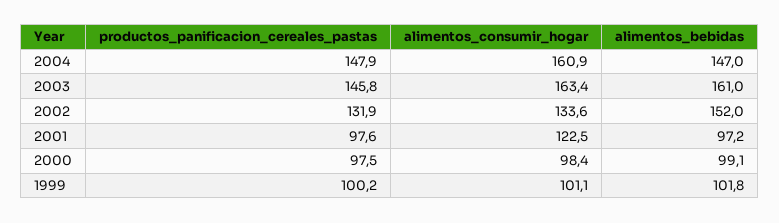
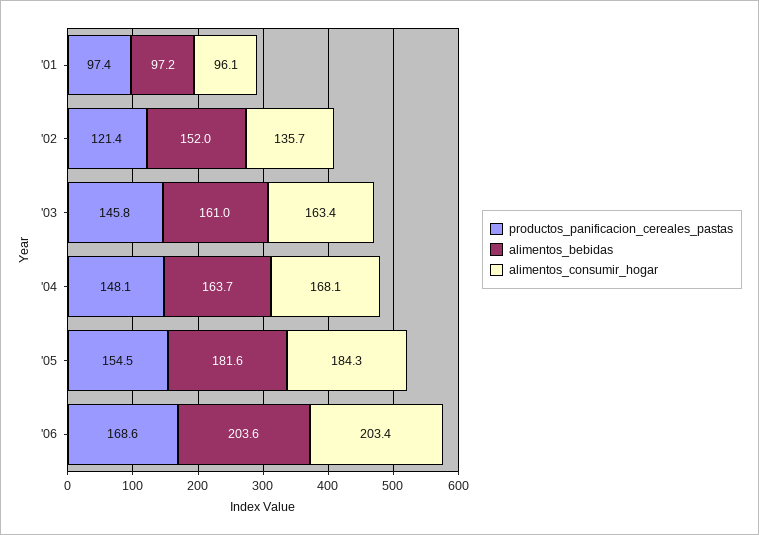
productos_panificacion_cereales_pastas, 2004: 147.9 -> 148.1
alimentos_consumir_hogar, 2004: 160.9 -> 168.1
alimentos_bebidas, 2004: 147 -> 163.7
productos_panificacion_cereales_pastas, 2002: 131.9 -> 121.4
alimentos_consumir_hogar, 2002: 133.6 -> 135.7
productos_panificacion_cereales_pastas, 2001: 97.6 -> 97.4
alimentos_consumir_hogar, 2001: 122.5 -> 96.1
productos_panificacion_cereales_pastas, 2000: 97.5 -> none
alimentos_consumir_hogar, 2000: 98.4 -> none
alimentos_bebidas, 2000: 99.1 -> none
productos_panificacion_cereales_pastas, 1999: 100.2 -> none
alimentos_consumir_hogar, 1999: 101.1 -> none
alimentos_bebidas, 1999: 101.8 -> none
productos_panificacion_cereales_pastas, '05: none -> 154.5
alimentos_bebidas, '05: none -> 181.6
alimentos_consumir_hogar, '05: none -> 184.3
productos_panificacion_cereales_pastas, '06: none -> 168.6
alimentos_bebidas, '06: none -> 203.6
alimentos_consumir_hogar, '06: none -> 203.4

